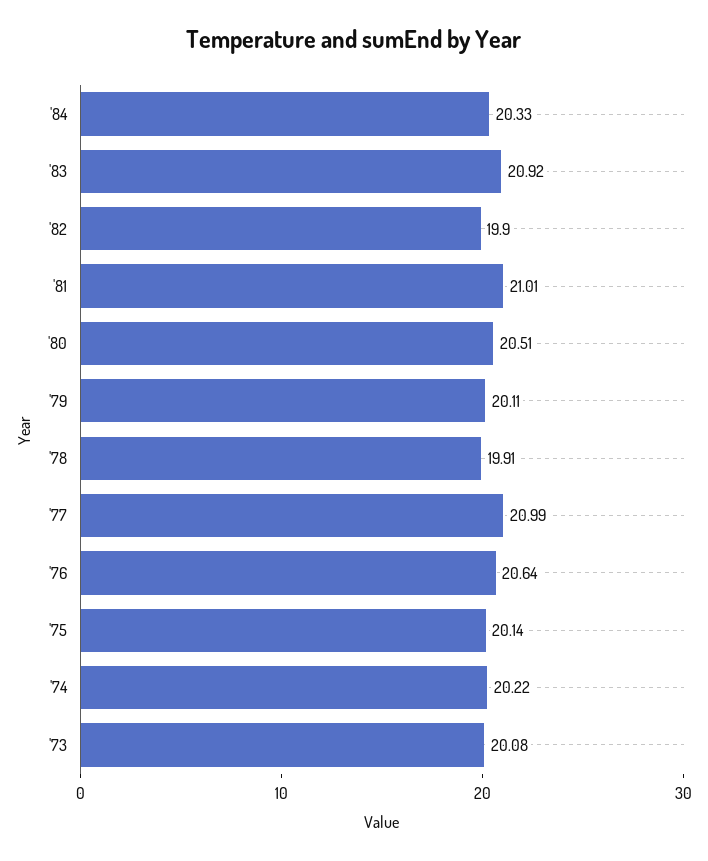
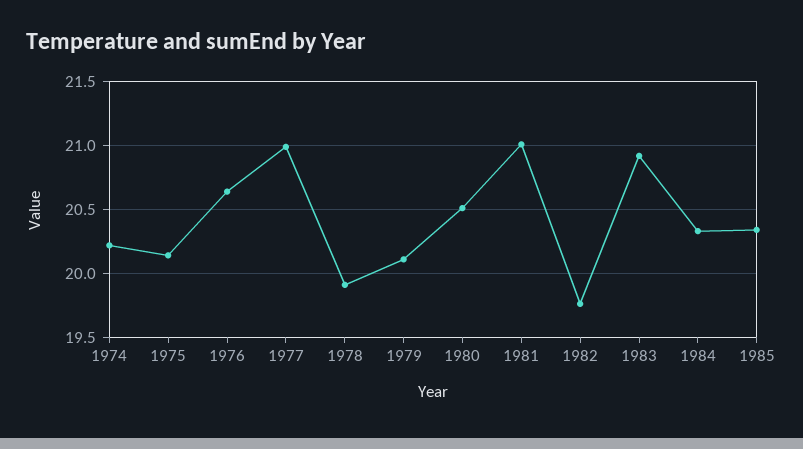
'82: 19.9 -> 19.75
'73: 20.08 -> none
1985: none -> 20.35

